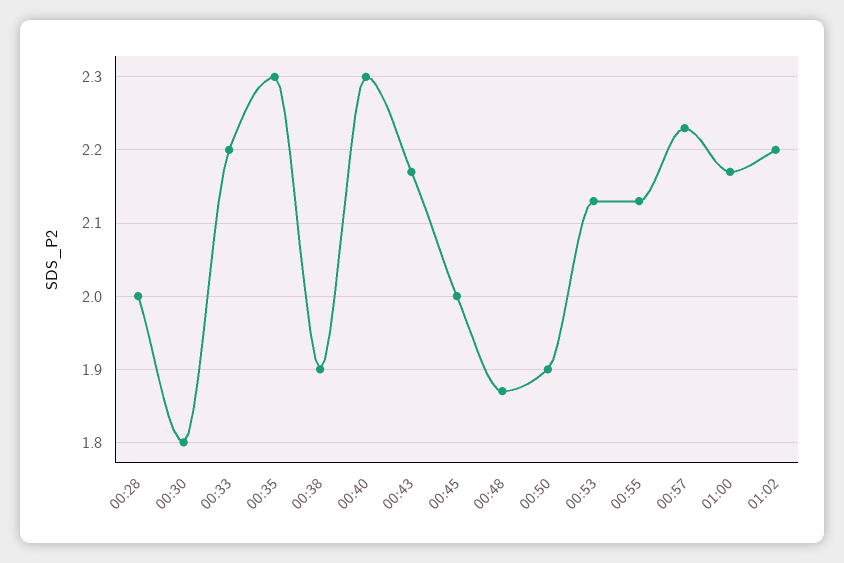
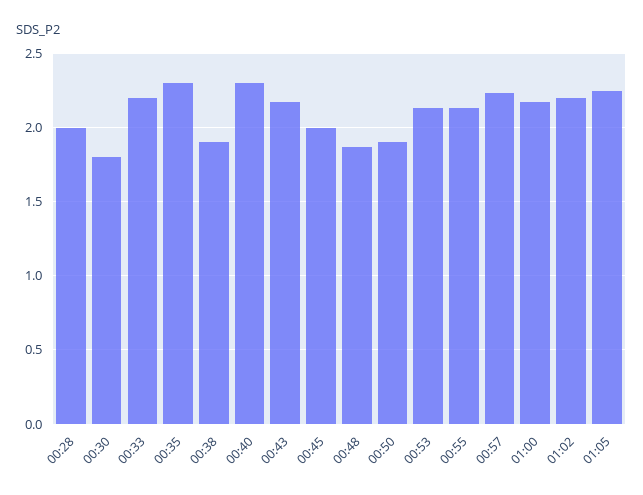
01:05: none -> 2.25

